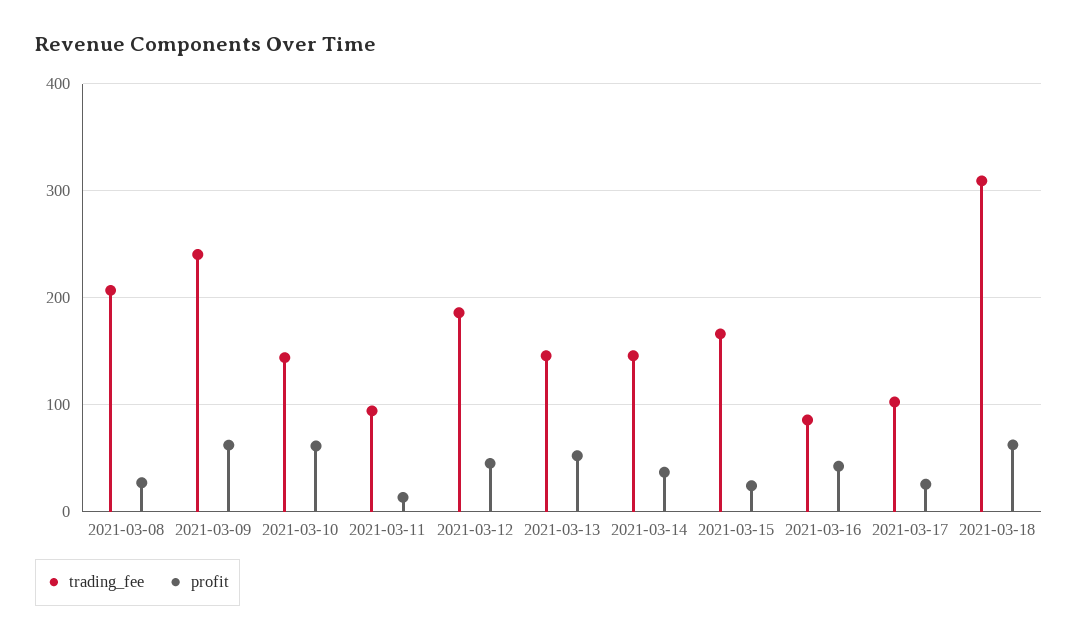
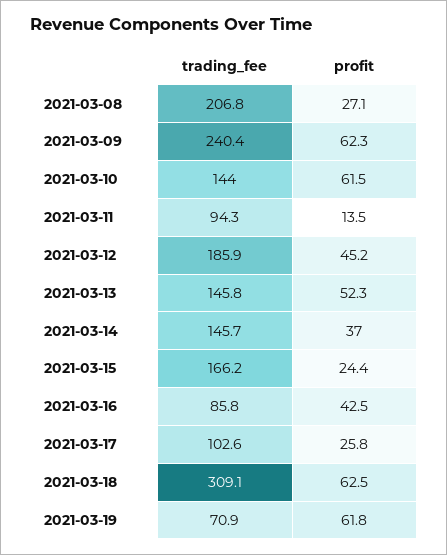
trading_fee, 2021-03-19: none -> 70.9
profit, 2021-03-19: none -> 61.8

